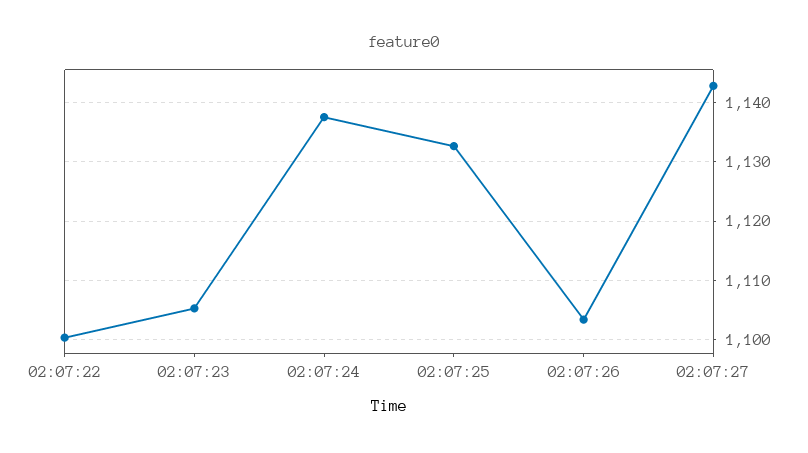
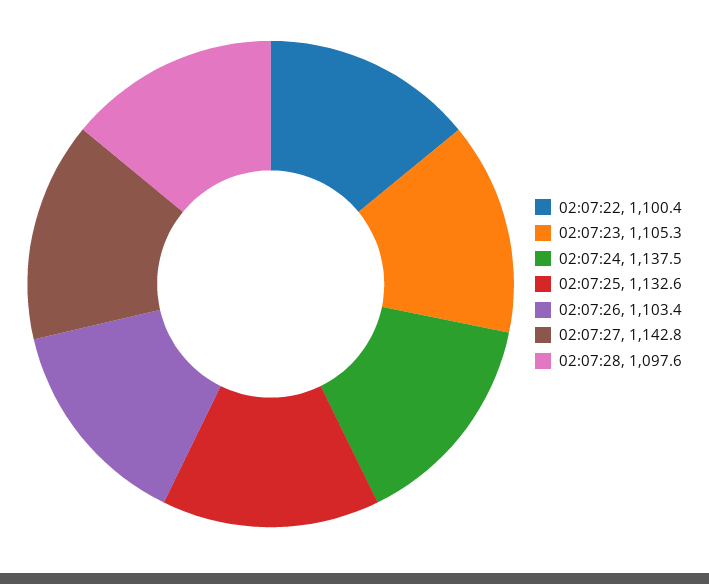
02:07:28: none -> 1097.6

